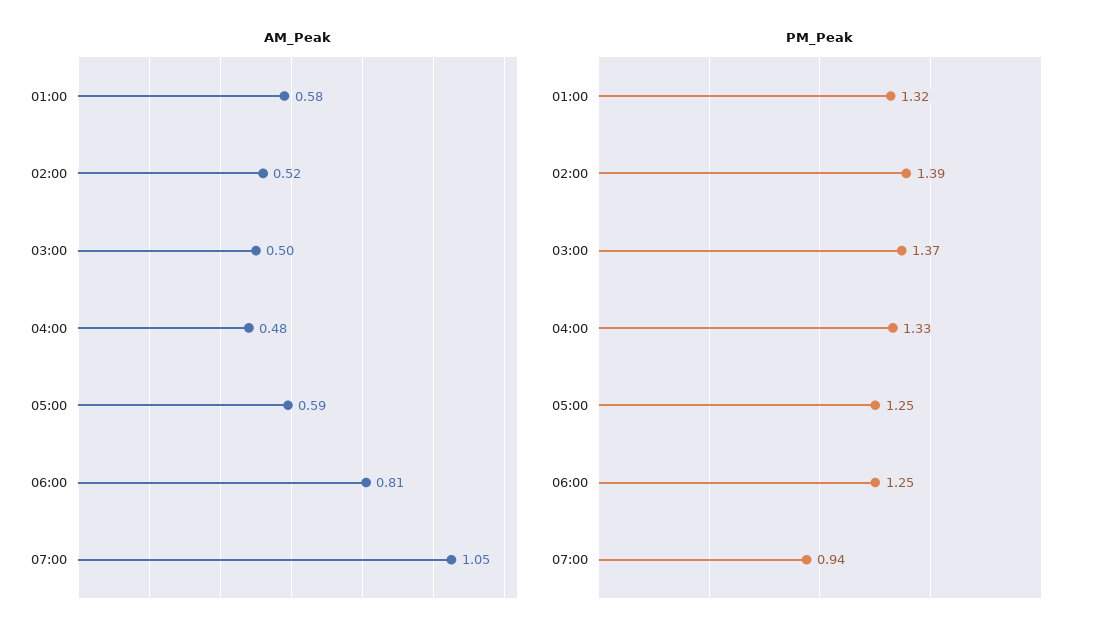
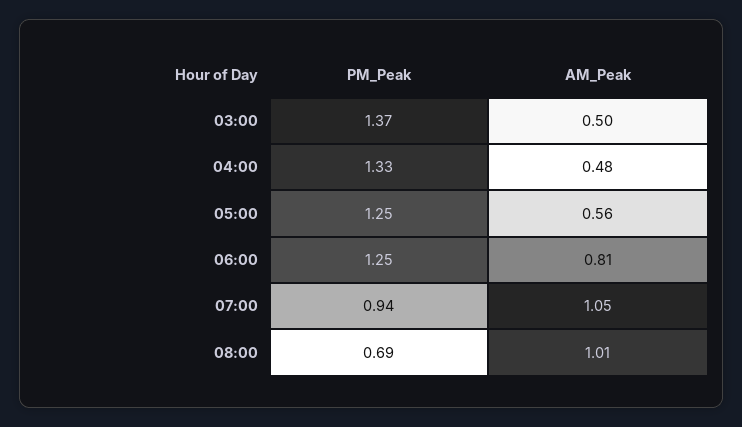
AM_Peak, 01:00: 0.58 -> none
AM_Peak, 02:00: 0.52 -> none
AM_Peak, 05:00: 0.59 -> 0.56
PM_Peak, 01:00: 1.32 -> none
PM_Peak, 02:00: 1.39 -> none
PM_Peak, 08:00: none -> 0.69
AM_Peak, 08:00: none -> 1.01

